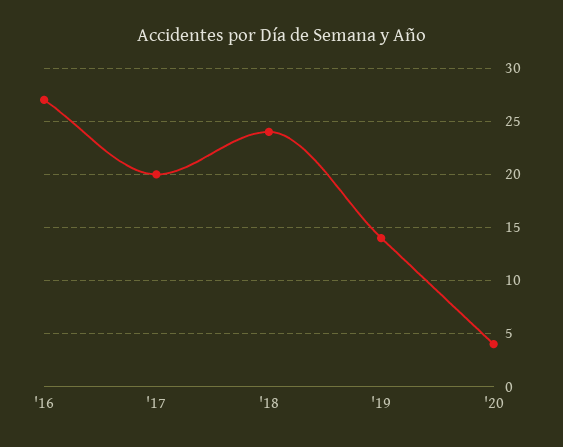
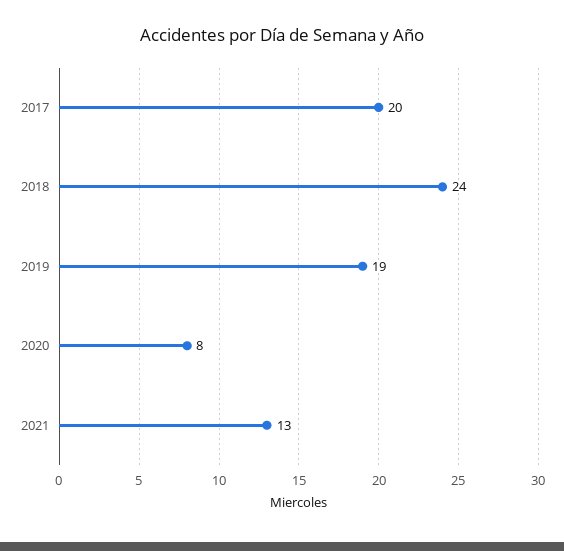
'16: 27 -> none
'19: 14 -> 19
'20: 4 -> 8
2021: none -> 13

